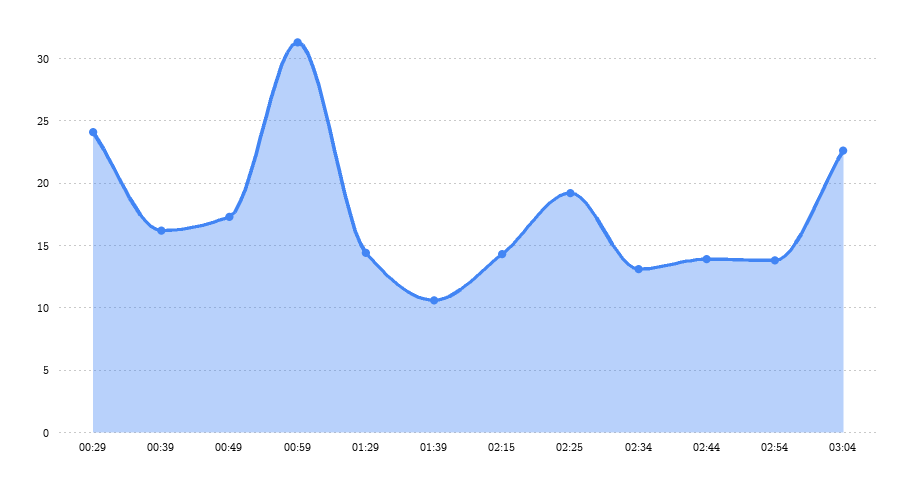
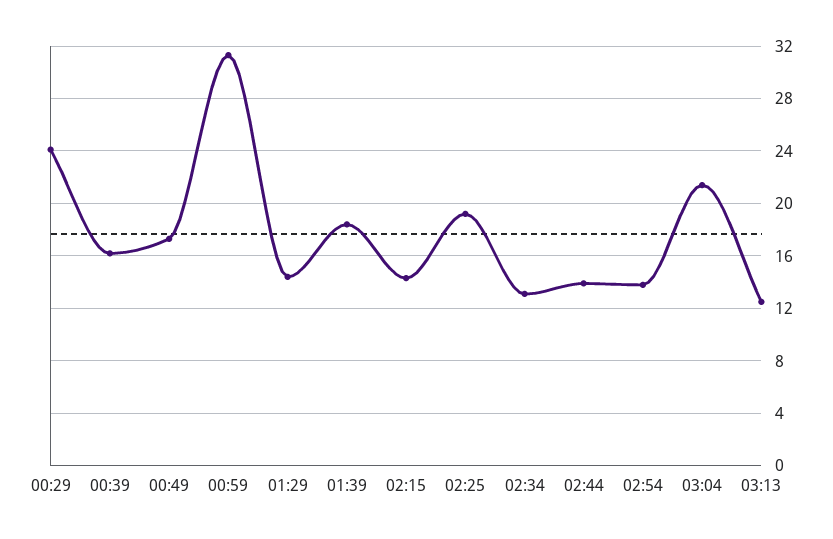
01:39: 10.5 -> 18.5
03:04: 22.5 -> 21.5
03:13: none -> 12.5

